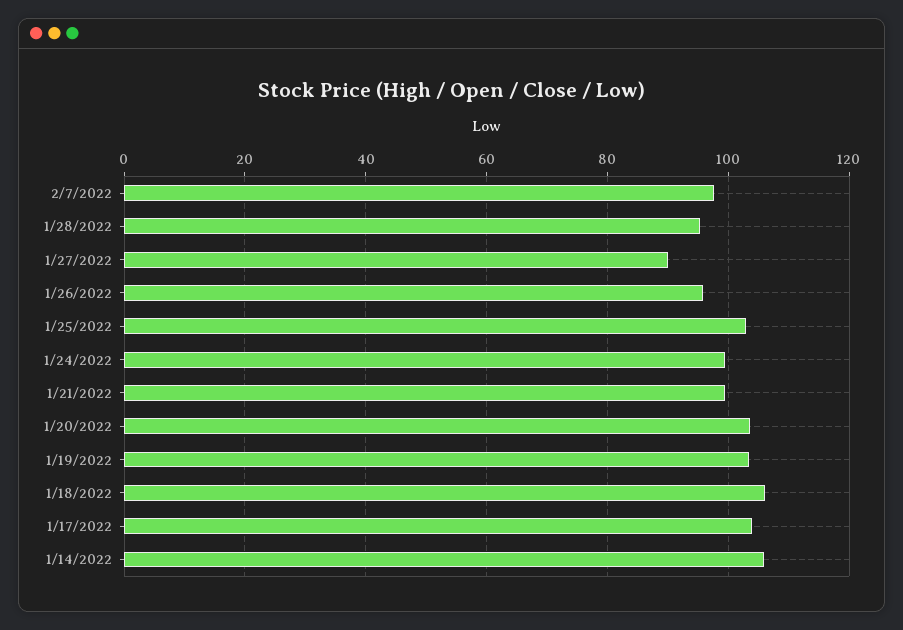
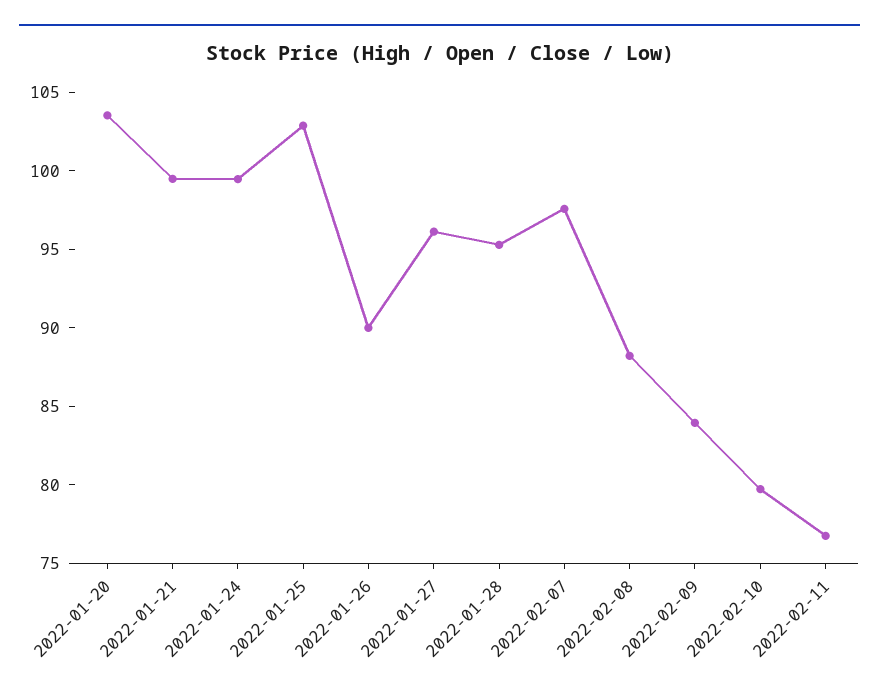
1/27/2022: 90 -> 96
1/26/2022: 96 -> 90
1/19/2022: 104 -> none
1/18/2022: 106 -> none
1/17/2022: 104 -> none
1/14/2022: 106 -> none
2022-02-08: none -> 88
2022-02-09: none -> 84
2022-02-10: none -> 80
2022-02-11: none -> 77

